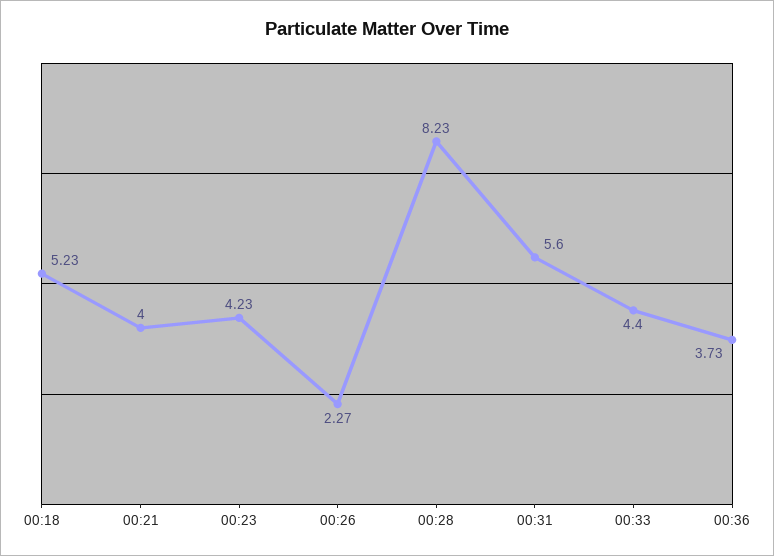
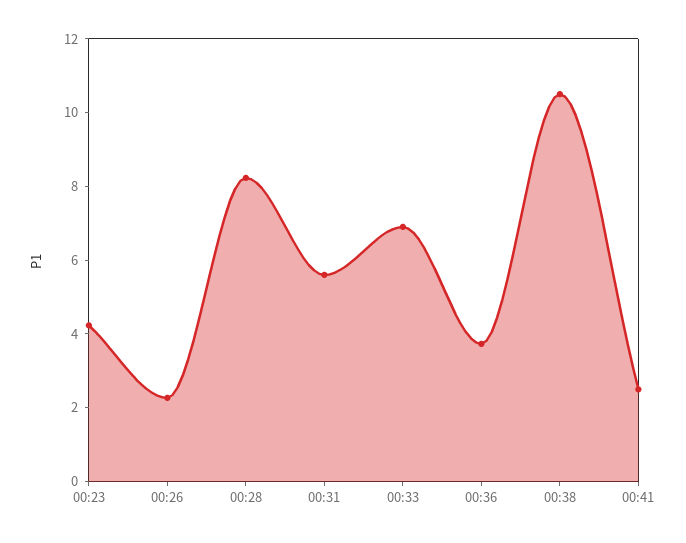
00:18: 5.23 -> none
00:21: 4 -> none
00:33: 4.4 -> 7
00:38: none -> 10.5
00:41: none -> 2.5

